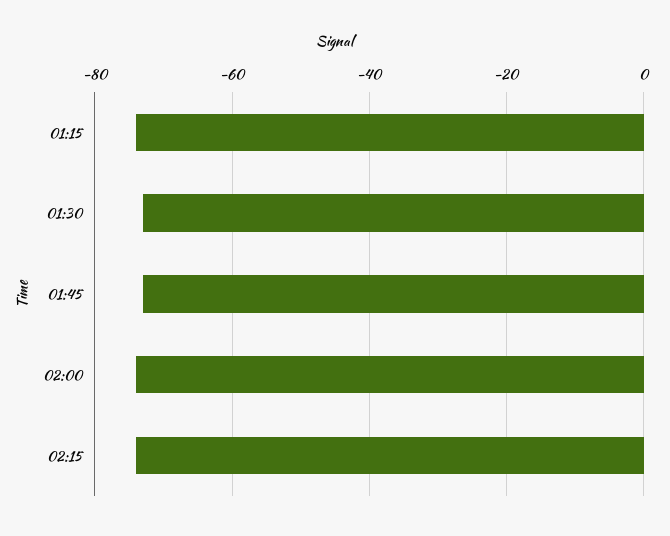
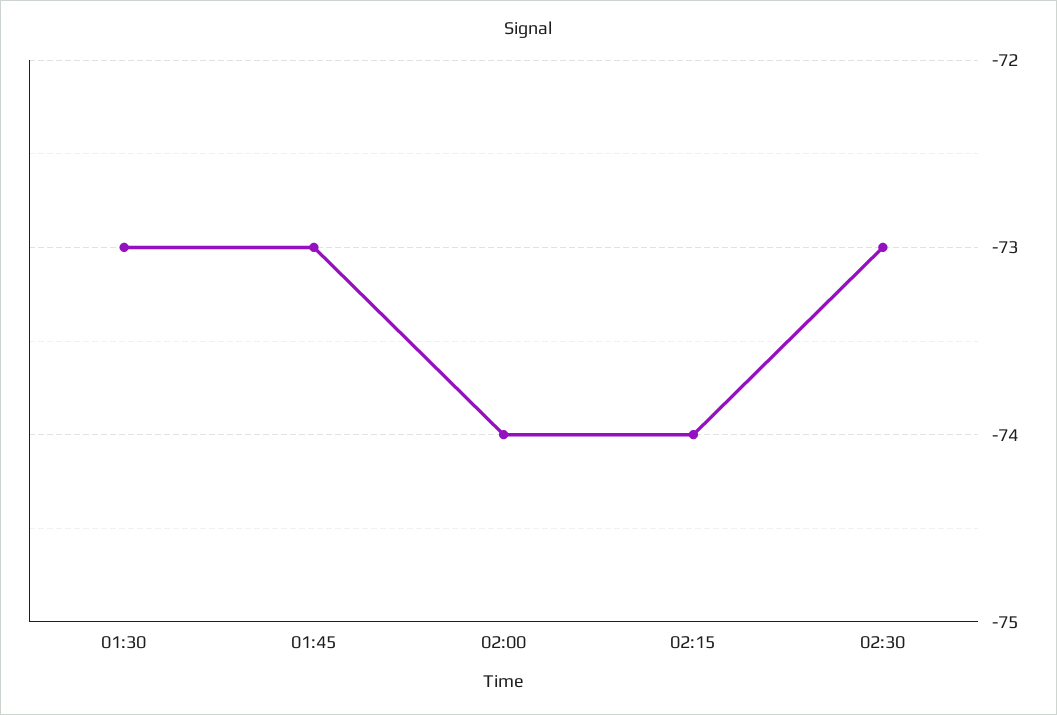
01:15: -75 -> none
02:30: none -> -73

